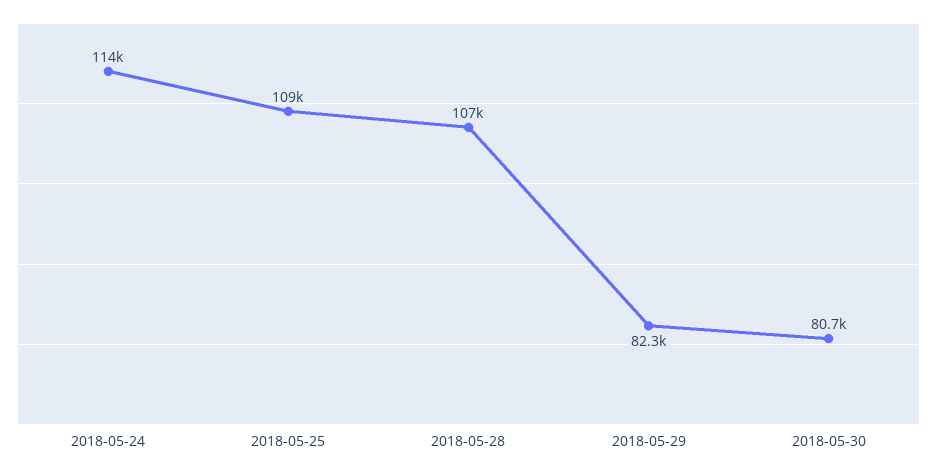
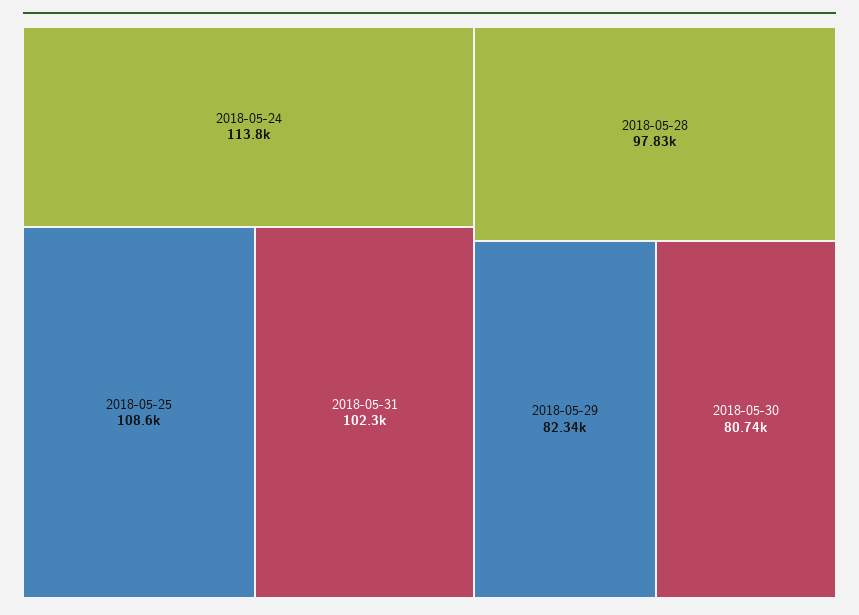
2018-05-28: 107000 -> 97830
2018-05-31: none -> 102300

